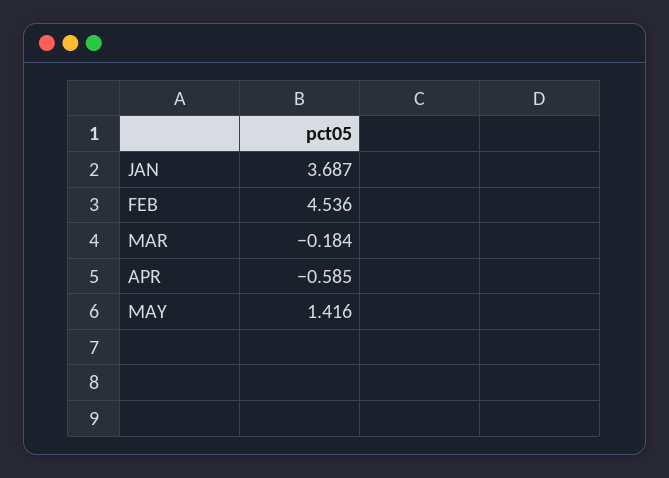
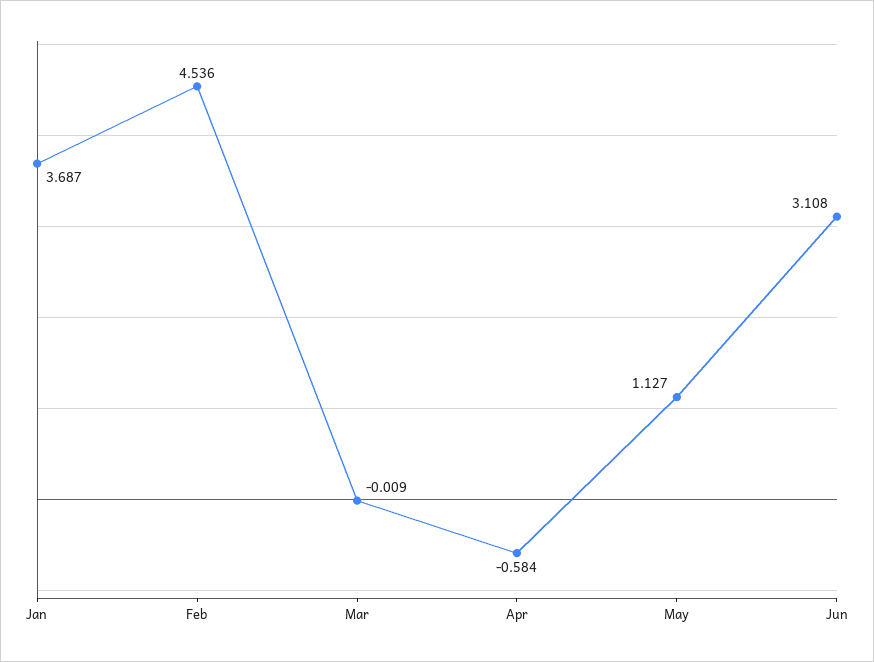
MAR: -0.184 -> -0.009
APR: -0.585 -> -0.584
MAY: 1.416 -> 1.127
Jun: none -> 3.108

